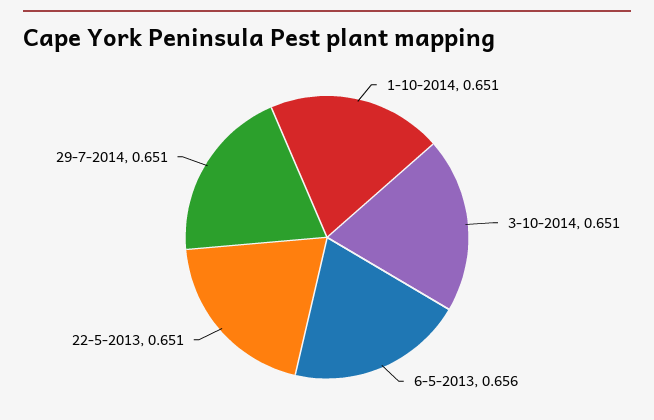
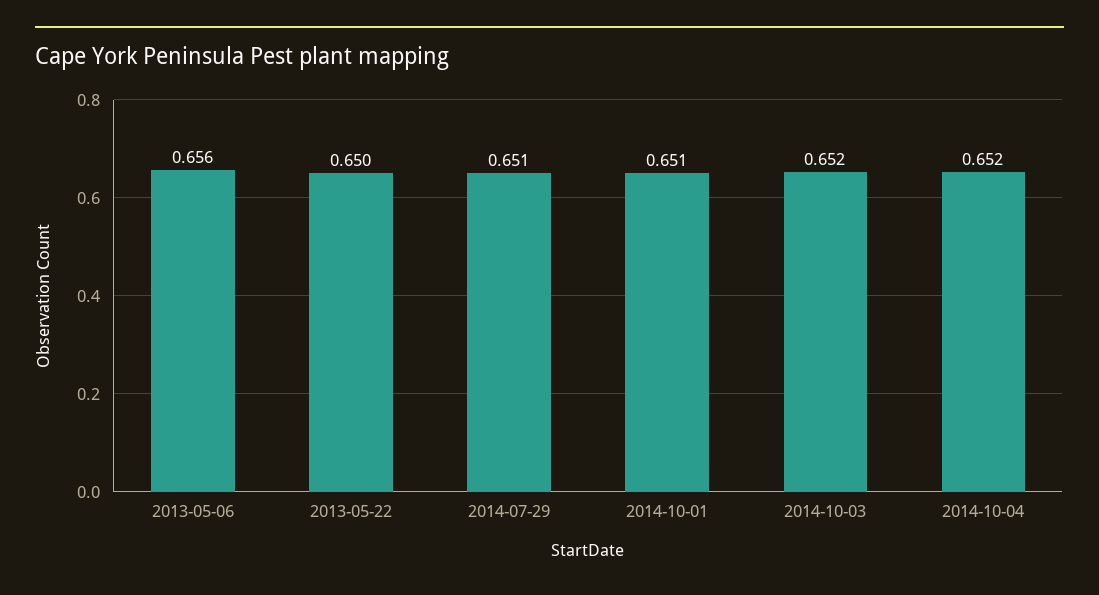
3-10-2014: 0.651 -> 0.652
22-5-2013: 0.651 -> 0.65
2014-10-04: none -> 0.652

